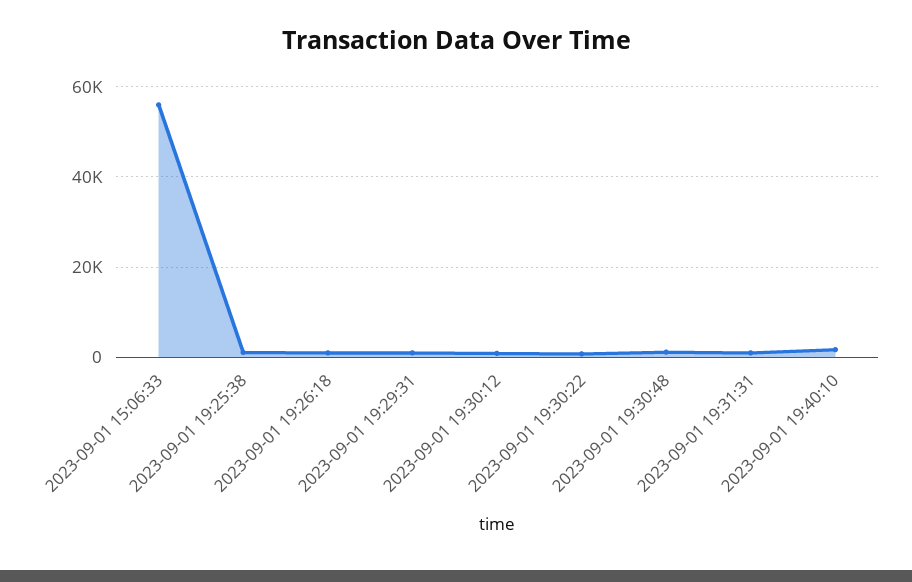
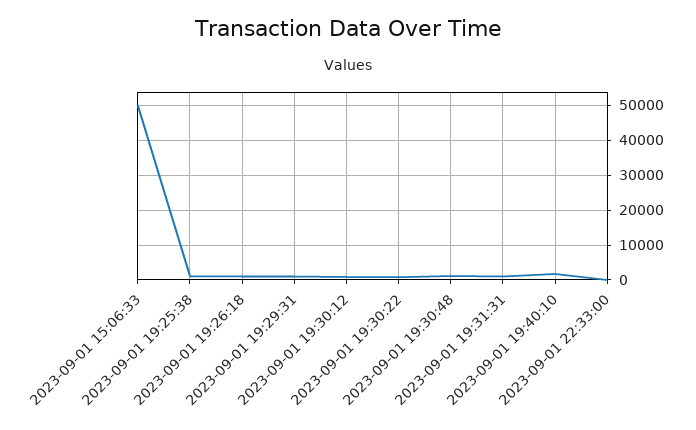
2023-09-01 15:06:33: 56000 -> 50000
2023-09-01 22:33:00: none -> 0

